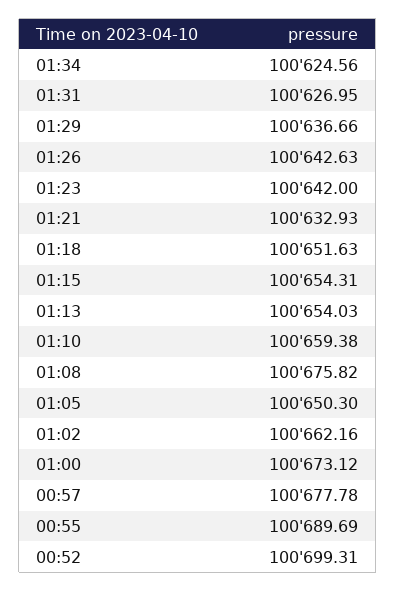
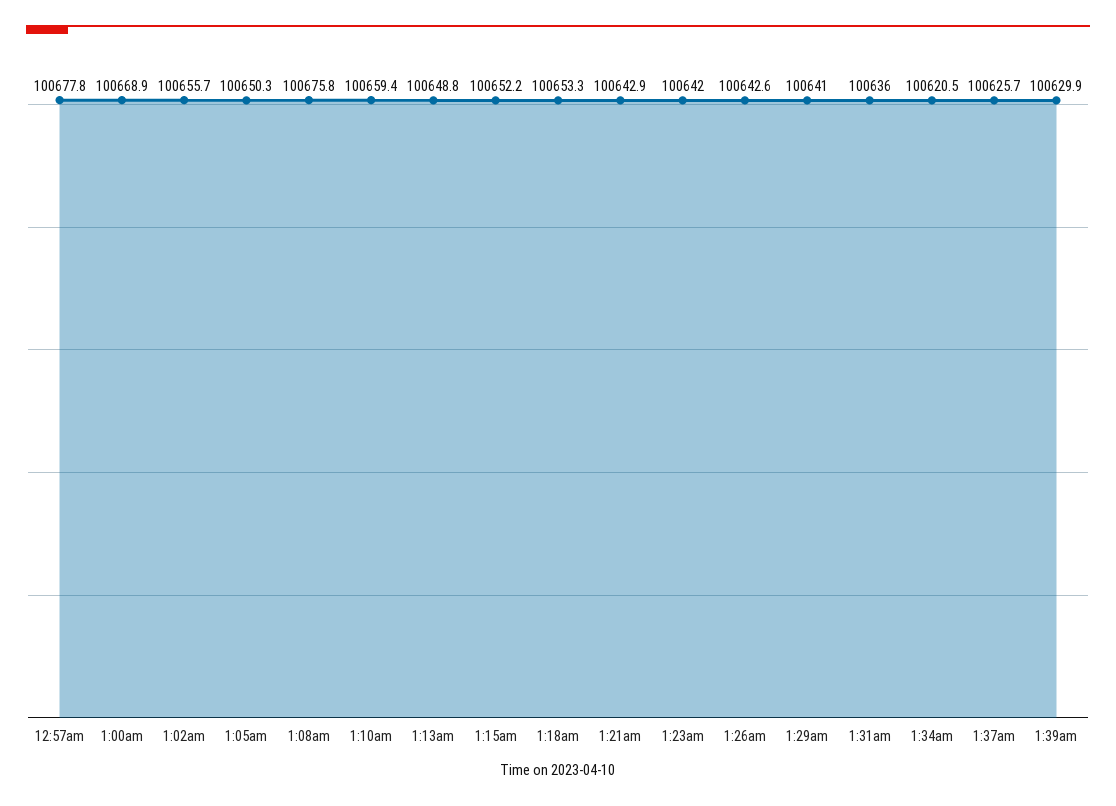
01:34: 100624.56 -> 100620.5
01:31: 100626.95 -> 100636
01:29: 100636.66 -> 100641
01:21: 100632.93 -> 100642.9
01:18: 100651.63 -> 100653.3
01:15: 100654.31 -> 100652.2
01:13: 100654.03 -> 100648.8
01:02: 100662.16 -> 100655.7
01:00: 100673.12 -> 100668.9
00:55: 100689.69 -> none
00:52: 100699.31 -> none
1:37am: none -> 100625.7
1:39am: none -> 100629.9

